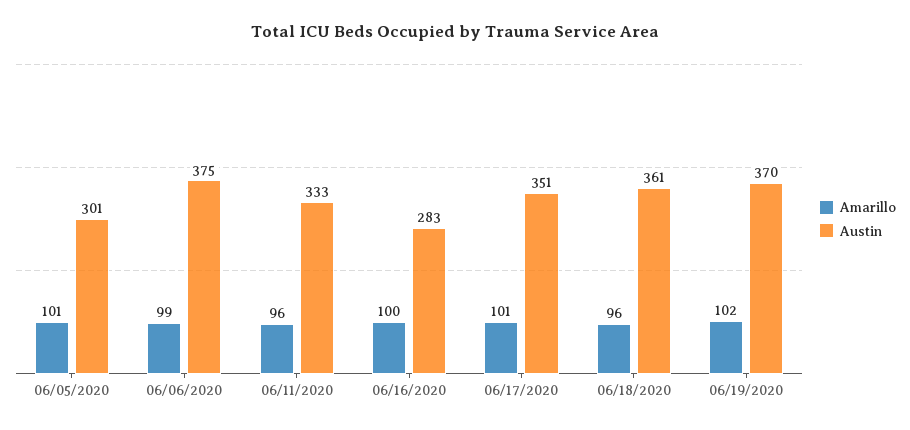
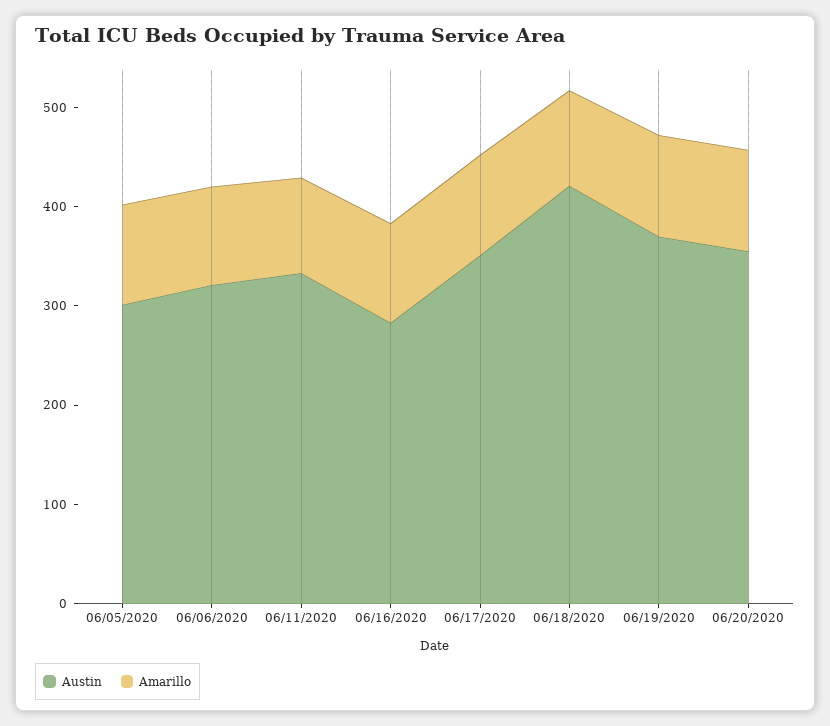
Austin, 06/06/2020: 375 -> 320
Austin, 06/18/2020: 361 -> 420
Austin, 06/20/2020: none -> 360
Amarillo, 06/20/2020: none -> 100

